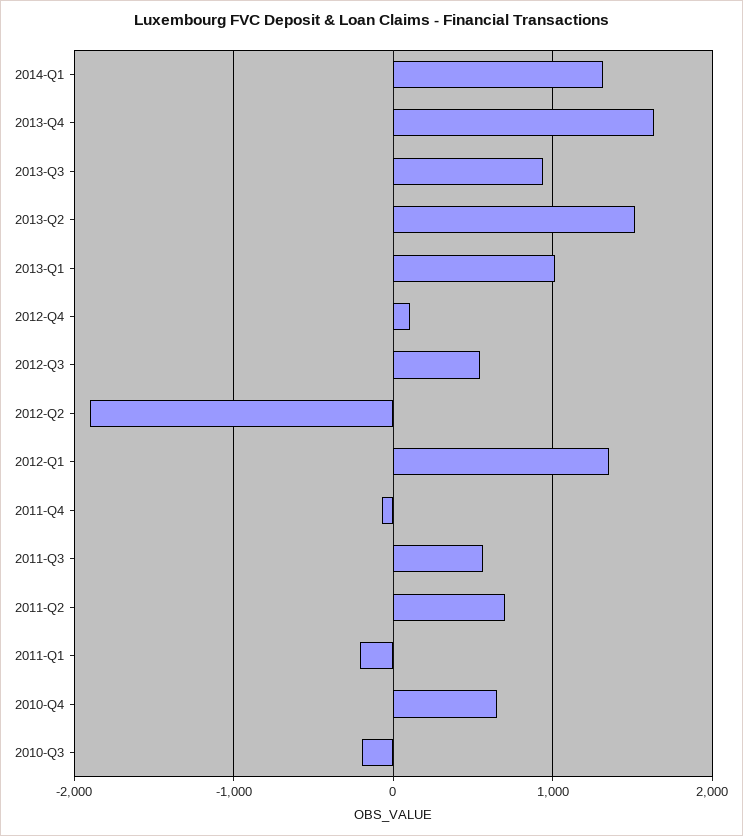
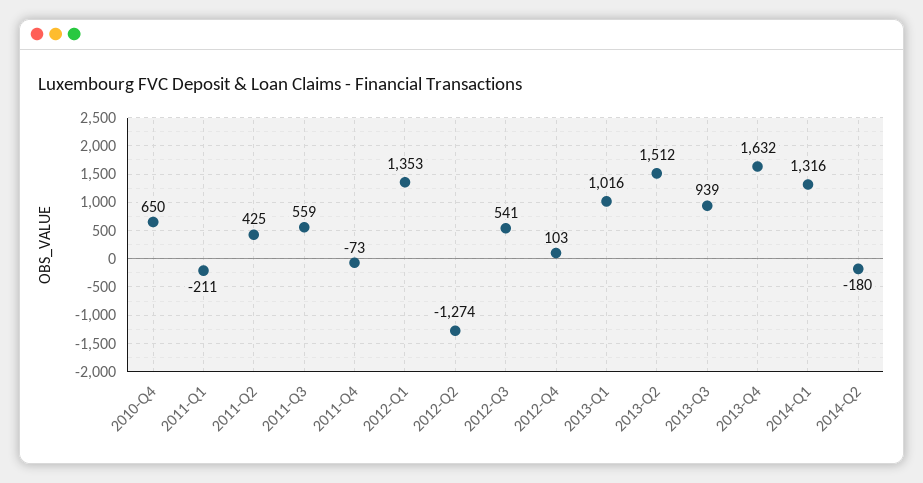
2012-Q2: -1900 -> -1274
2011-Q2: 700 -> 425
2010-Q3: -200 -> none
2014-Q2: none -> -180

